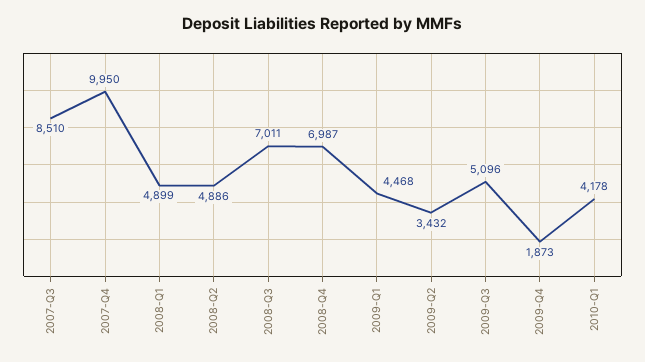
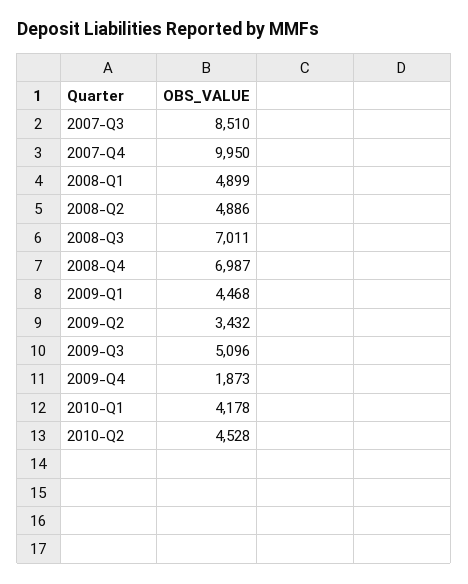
2010-Q2: none -> 4528

